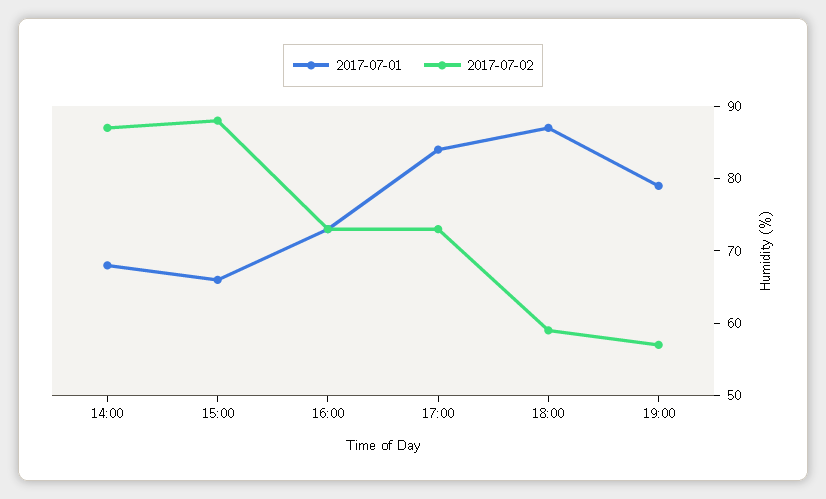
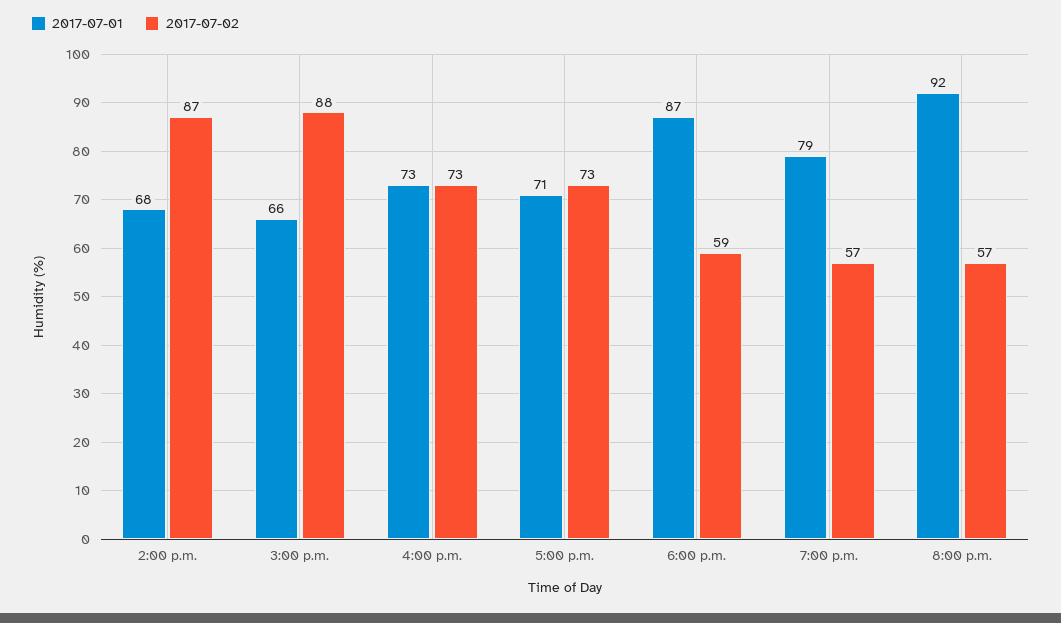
2017-07-01, 17:00: 85 -> 71
2017-07-01, 8:00 p.m.: none -> 92
2017-07-02, 8:00 p.m.: none -> 57

